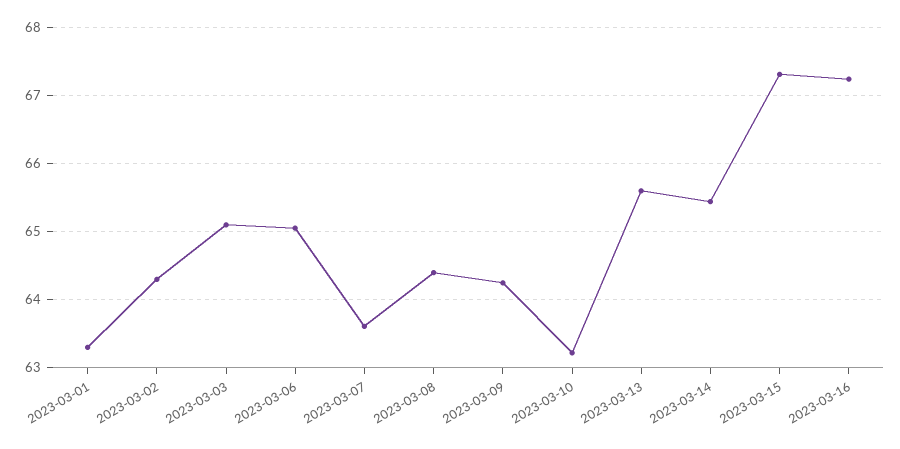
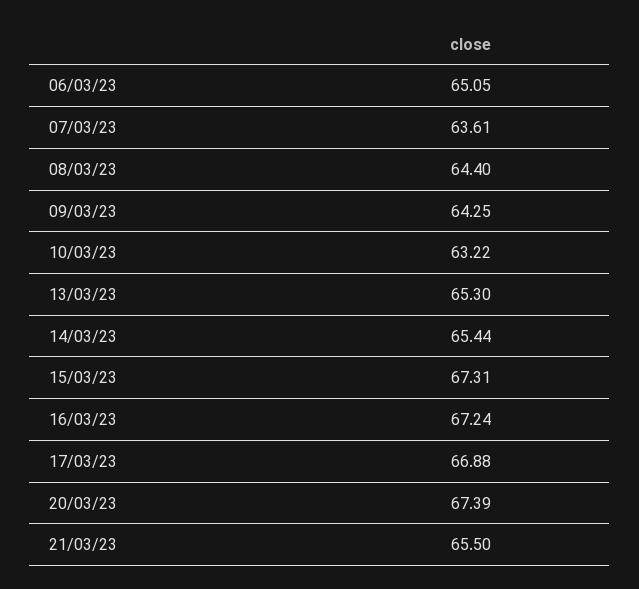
2023-03-01: 63.3 -> none
2023-03-02: 64.3 -> none
2023-03-03: 65.1 -> none
2023-03-13: 65.6 -> 65.3
17/03/23: none -> 66.88
20/03/23: none -> 67.39
21/03/23: none -> 65.5

